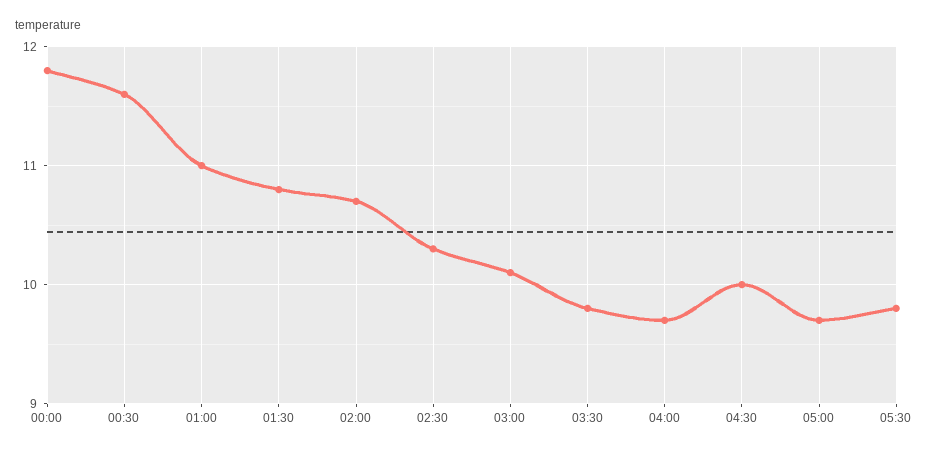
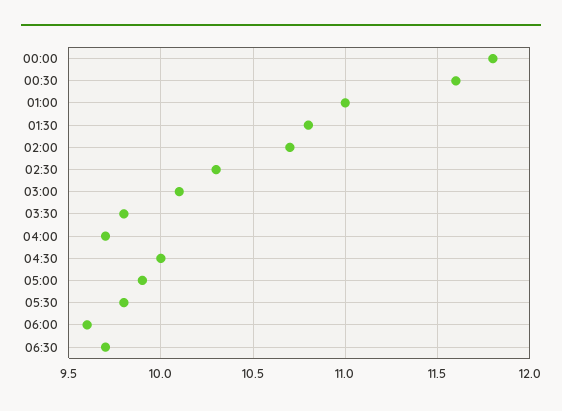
05:00: 9.7 -> 9.9
06:00: none -> 9.6
06:30: none -> 9.7

